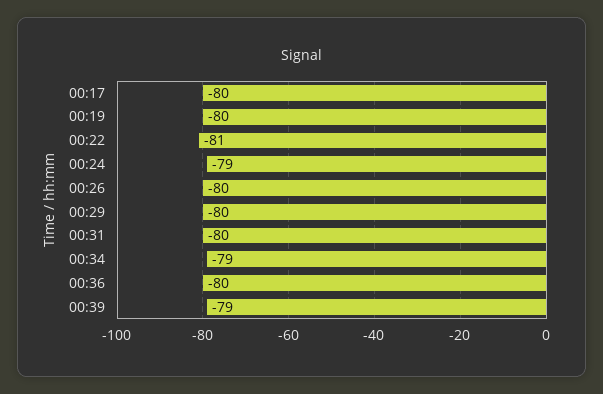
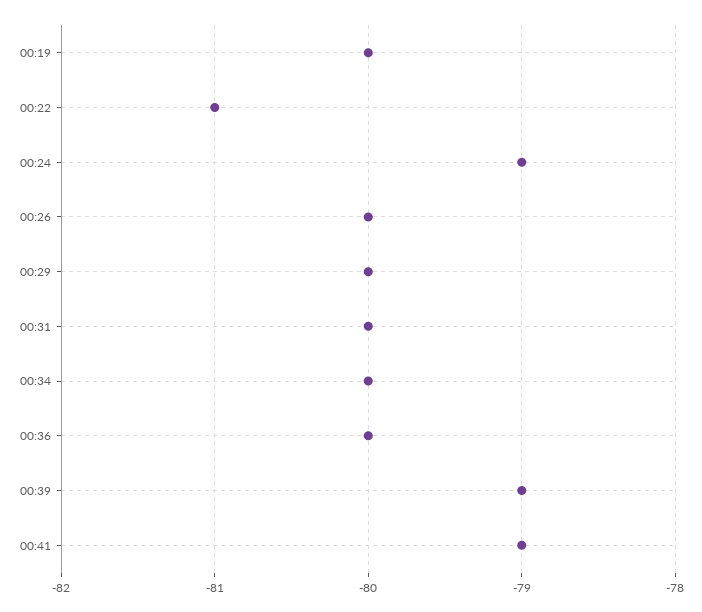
00:17: -80 -> none
00:34: -79 -> -80
00:41: none -> -79

